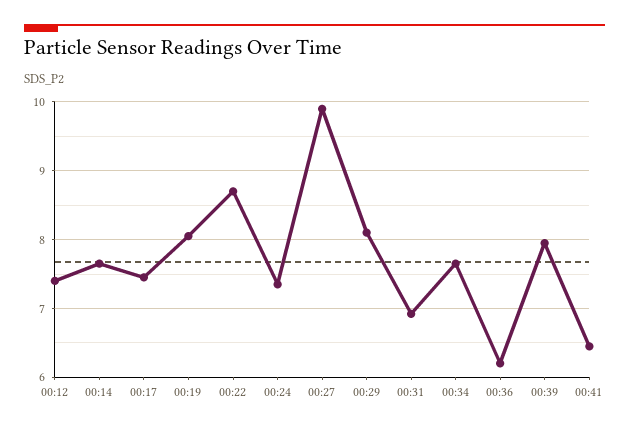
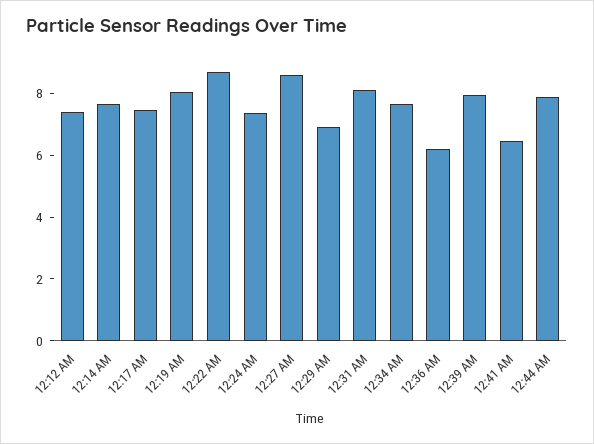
00:27: 9.9 -> 8.5
00:29: 8.1 -> 7
00:31: 6.9 -> 8
12:44 AM: none -> 8

